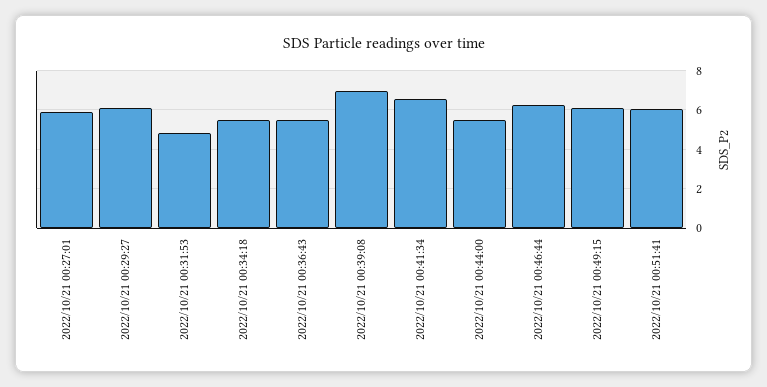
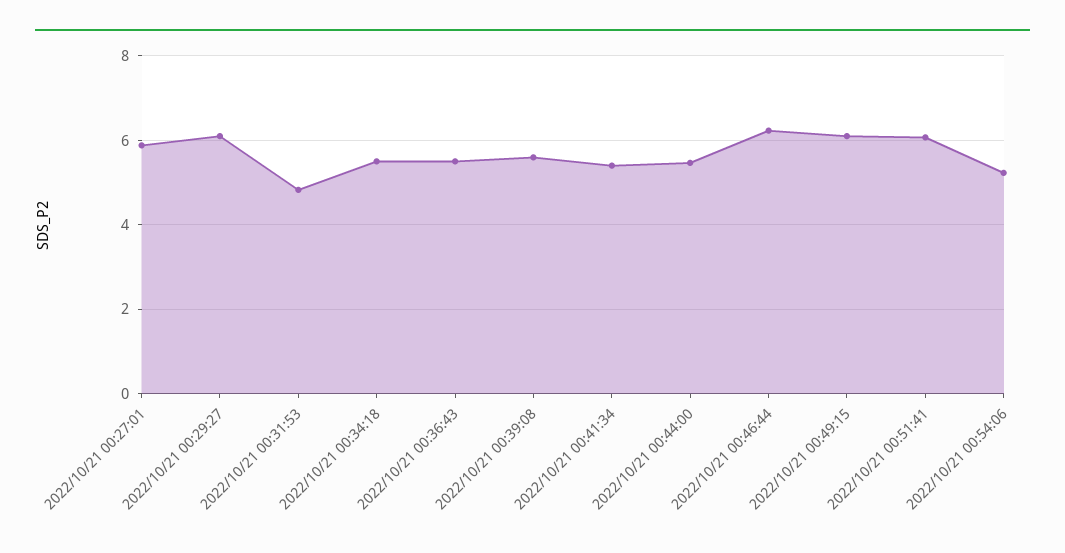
2022/10/21 00:39:08: 7 -> 5.6
2022/10/21 00:41:34: 6.5 -> 5.4
2022/10/21 00:54:06: none -> 5.2

